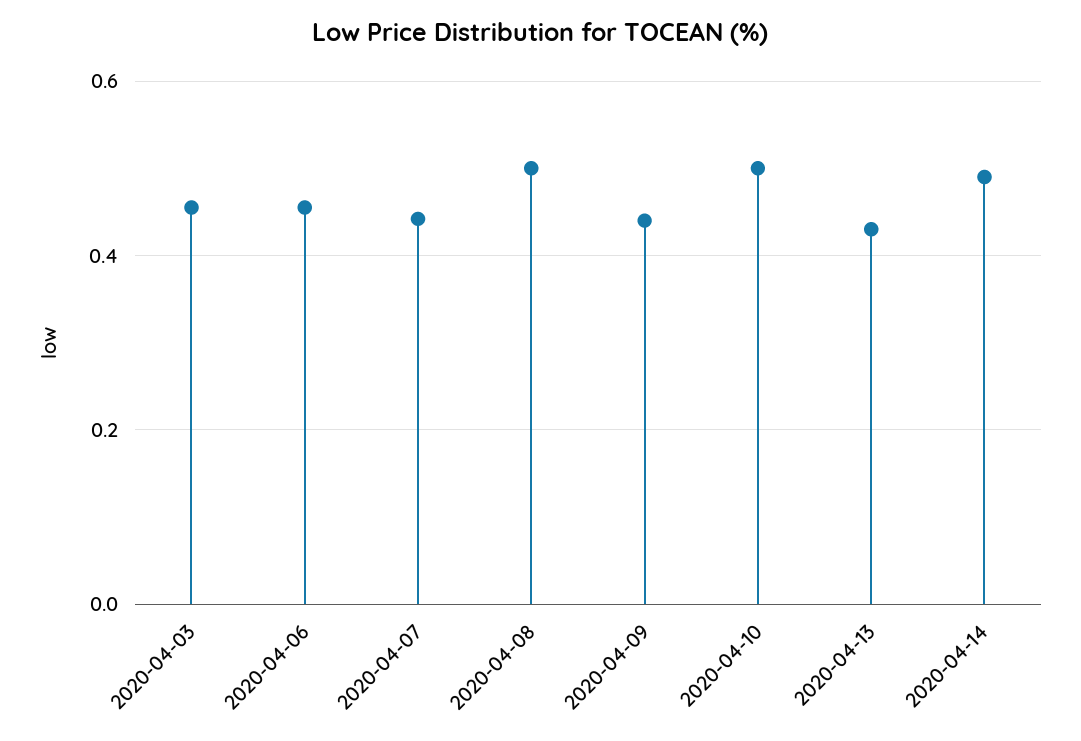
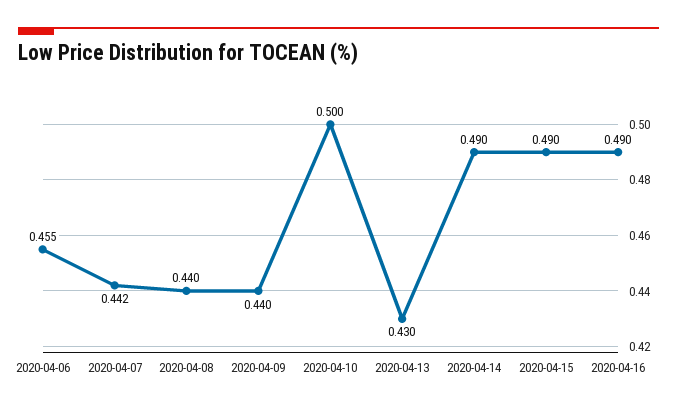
2020-04-03: 0.46 -> none
2020-04-08: 0.5 -> 0.44
2020-04-15: none -> 0.49
2020-04-16: none -> 0.49

